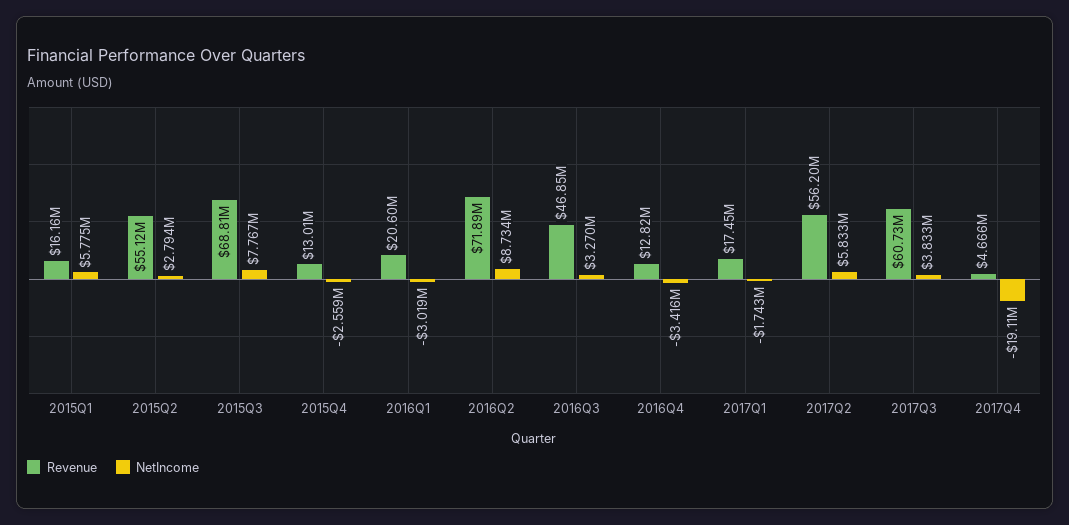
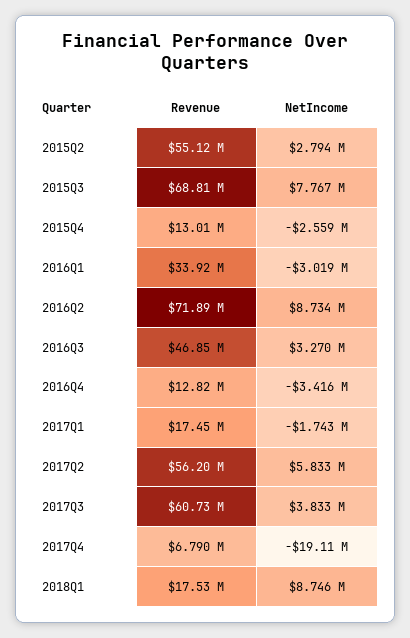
Revenue, 2015Q1: 16160000 -> none
NetIncome, 2015Q1: 5775000 -> none
Revenue, 2016Q1: 20600000 -> 33920000
Revenue, 2017Q4: 4666000 -> 6790000
Revenue, 2018Q1: none -> 17530000
NetIncome, 2018Q1: none -> 8746000

